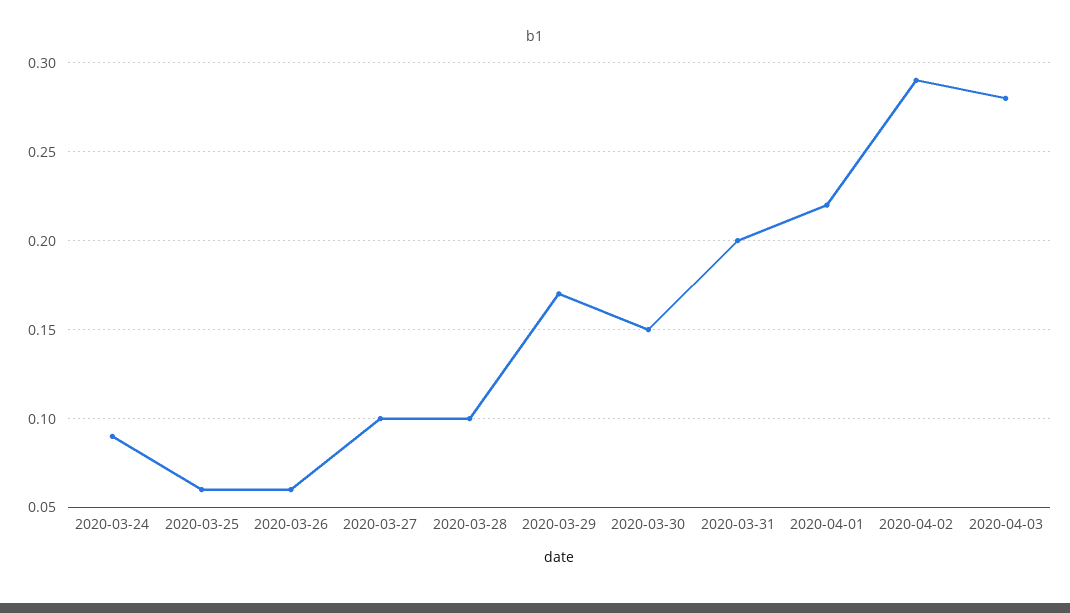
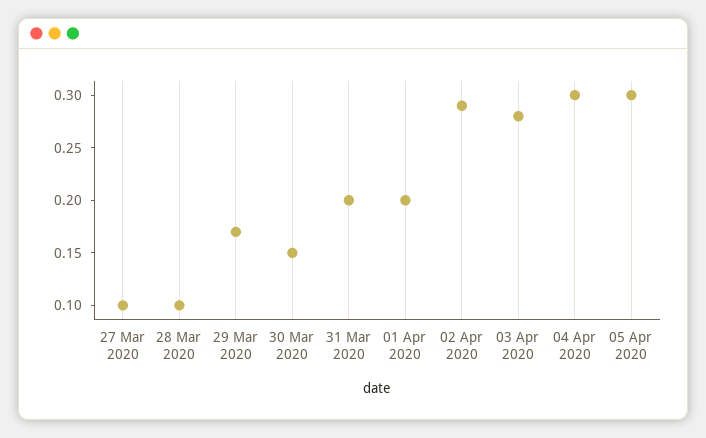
2020-03-24: 0.09 -> none
2020-03-25: 0.06 -> none
2020-03-26: 0.06 -> none
2020-04-01: 0.22 -> 0.2
04 Apr 2020: none -> 0.3
05 Apr 2020: none -> 0.3

